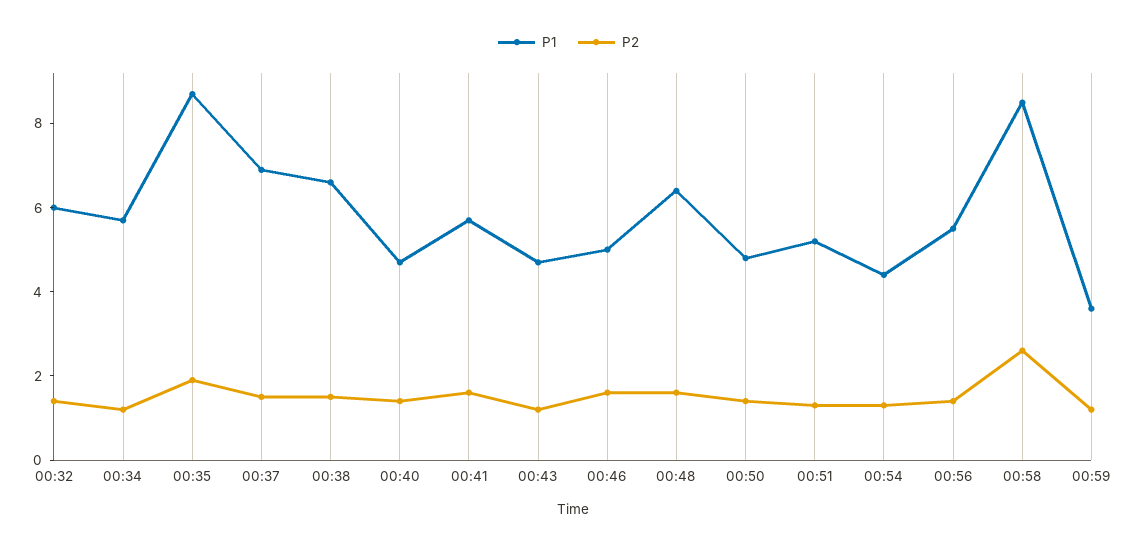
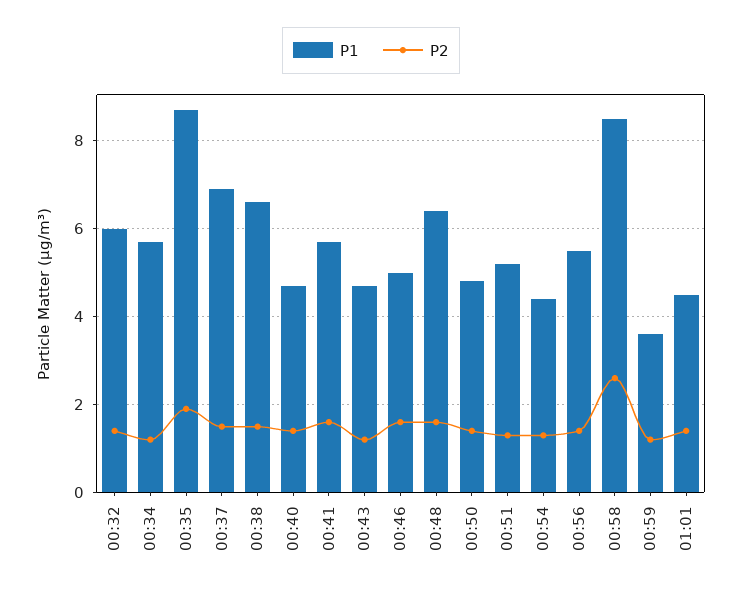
P1, 01:01: none -> 4.5
P2, 01:01: none -> 1.5

